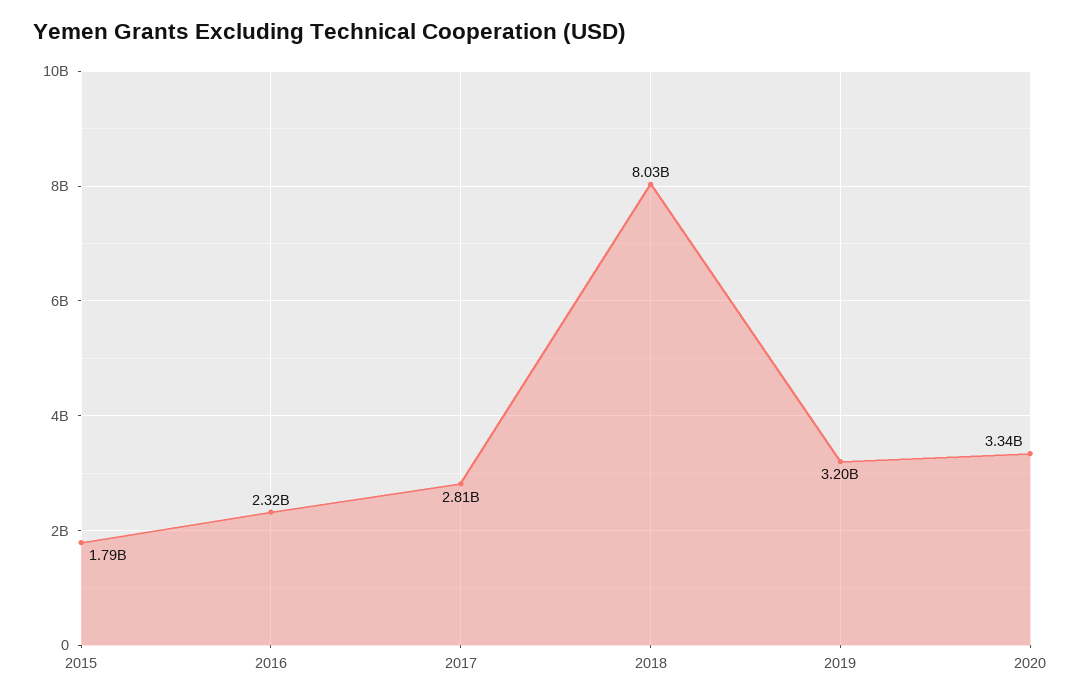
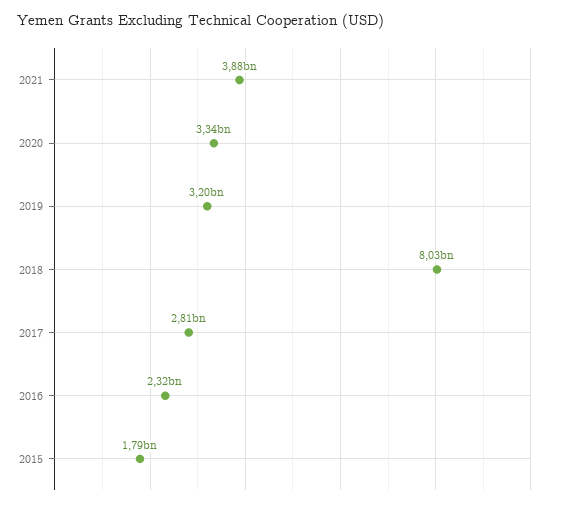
2021: none -> 3880000000

